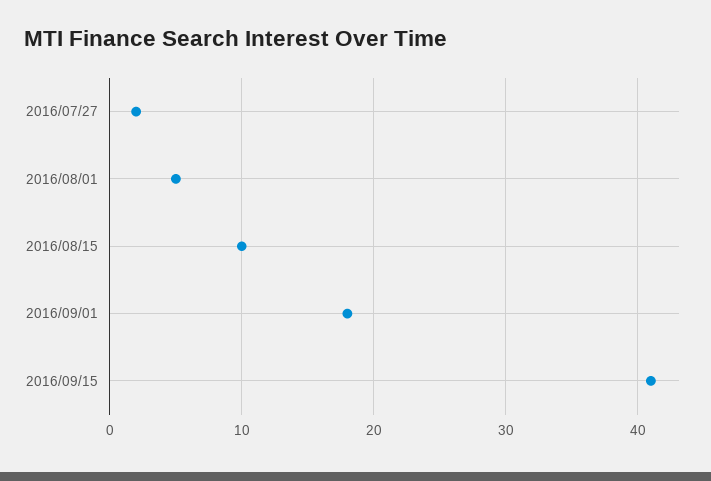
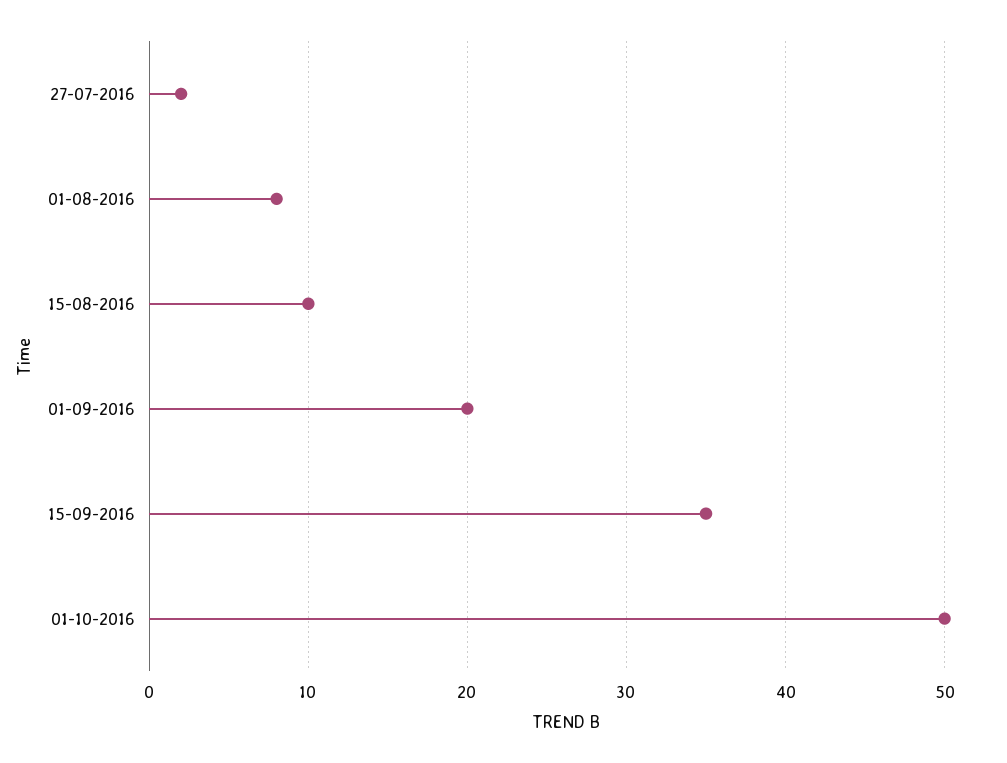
2016/08/01: 5 -> 8
2016/09/01: 18 -> 20
2016/09/15: 41 -> 35
01-10-2016: none -> 50

